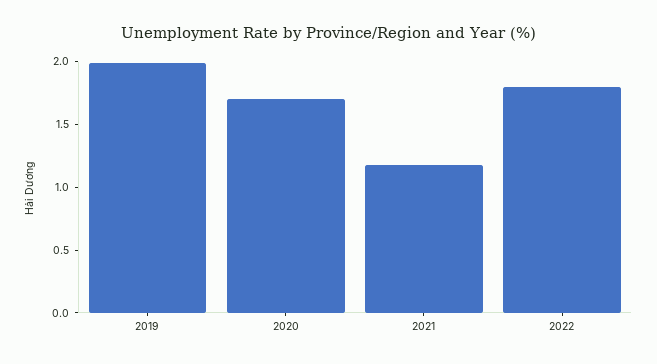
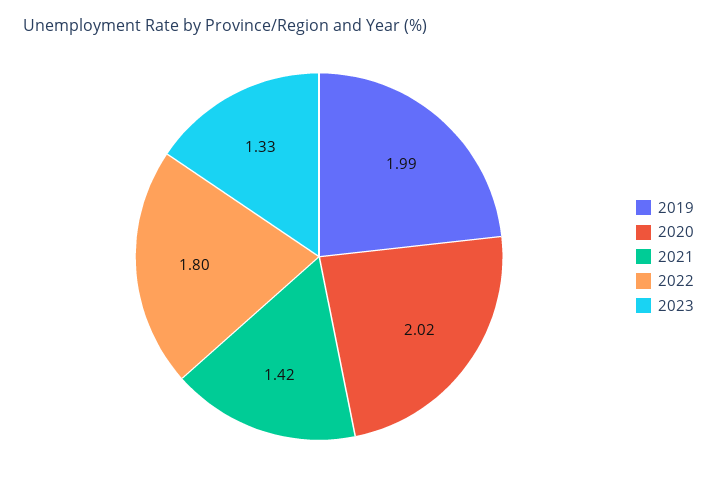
2020: 1.7 -> 2.02
2021: 1.2 -> 1.42
2023: none -> 1.33

